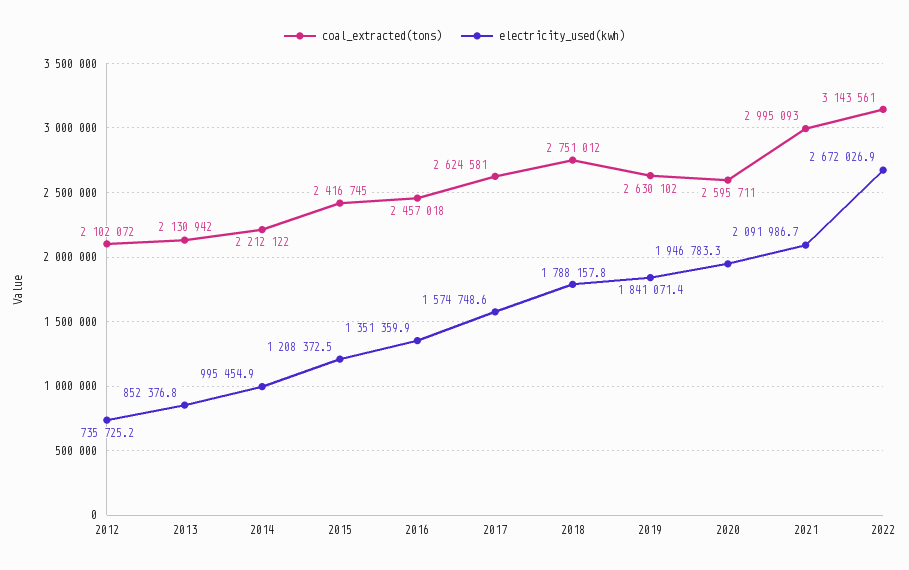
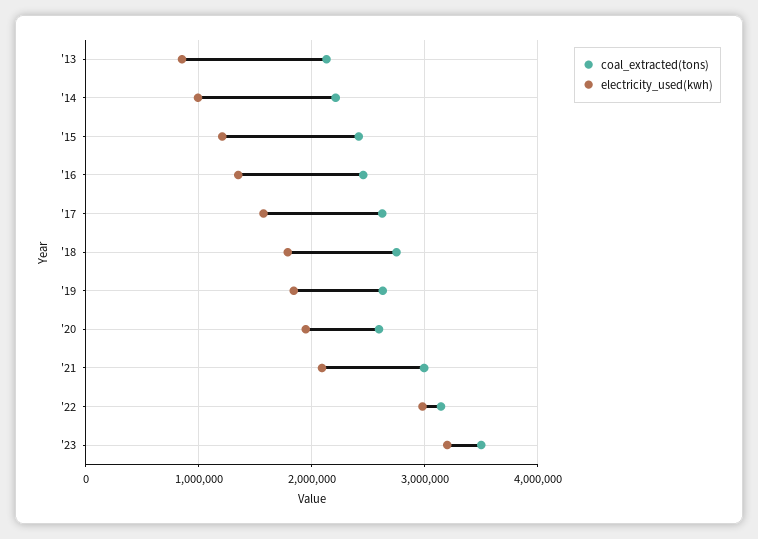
coal_extracted(tons), 2012: 2102072 -> none
electricity_used(kwh), 2012: 735725.2 -> none
electricity_used(kwh), 2022: 2672026.9 -> 3000000
coal_extracted(tons), '23: none -> 3500000
electricity_used(kwh), '23: none -> 3200000

